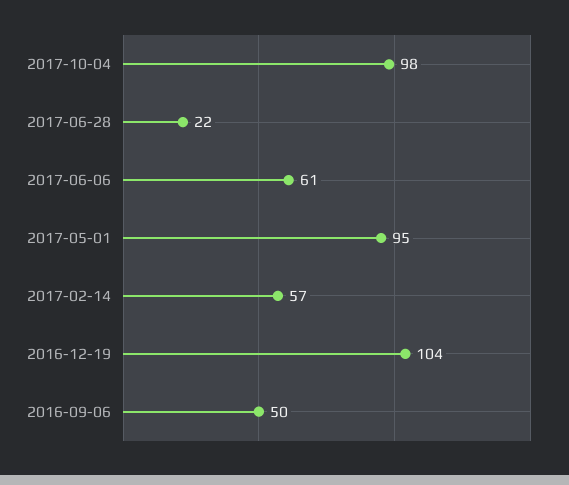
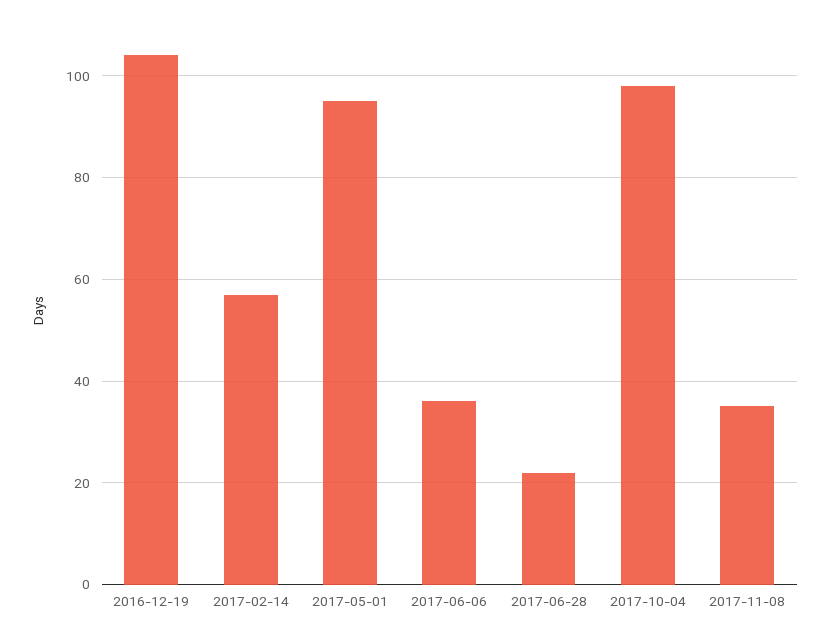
2017-06-06: 61 -> 35
2016-09-06: 50 -> none
2017-11-08: none -> 35

